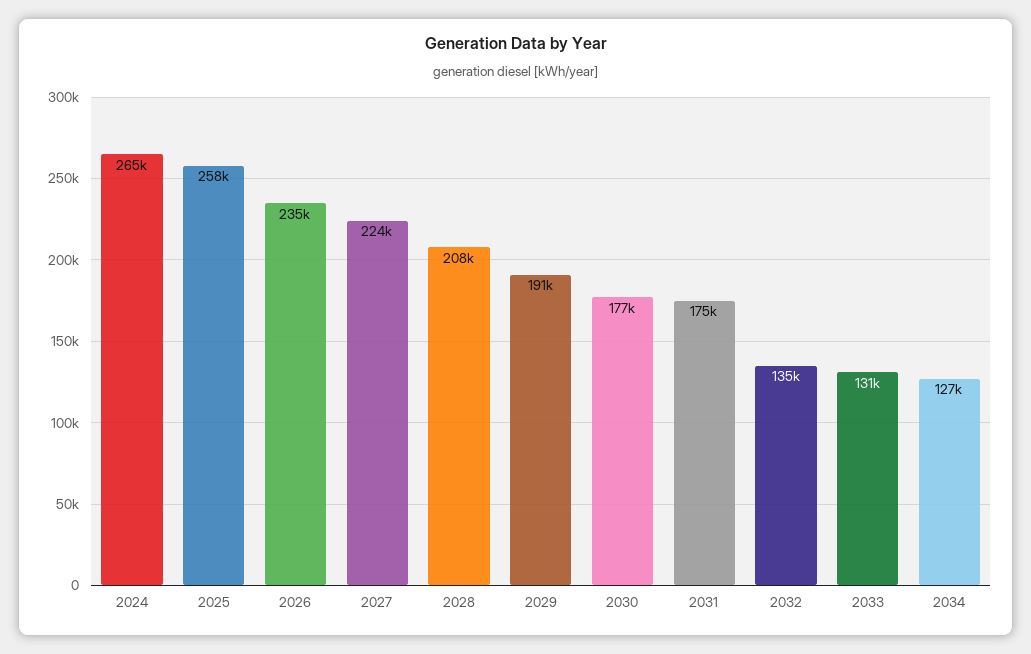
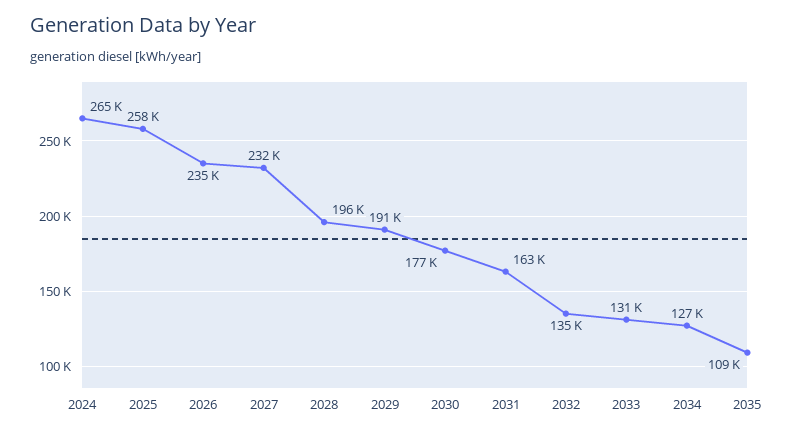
2027: 224000 -> 232000
2028: 208000 -> 196000
2031: 175000 -> 163000
2035: none -> 109000

